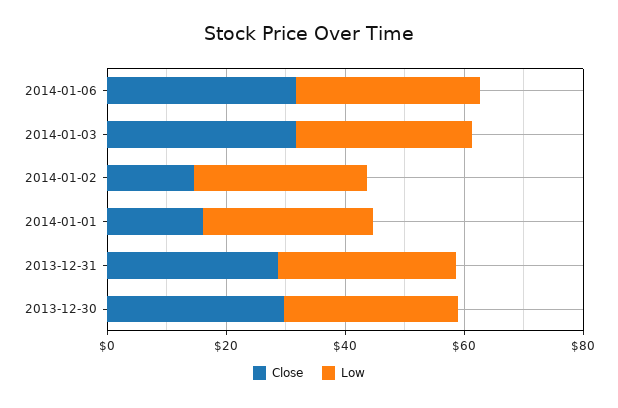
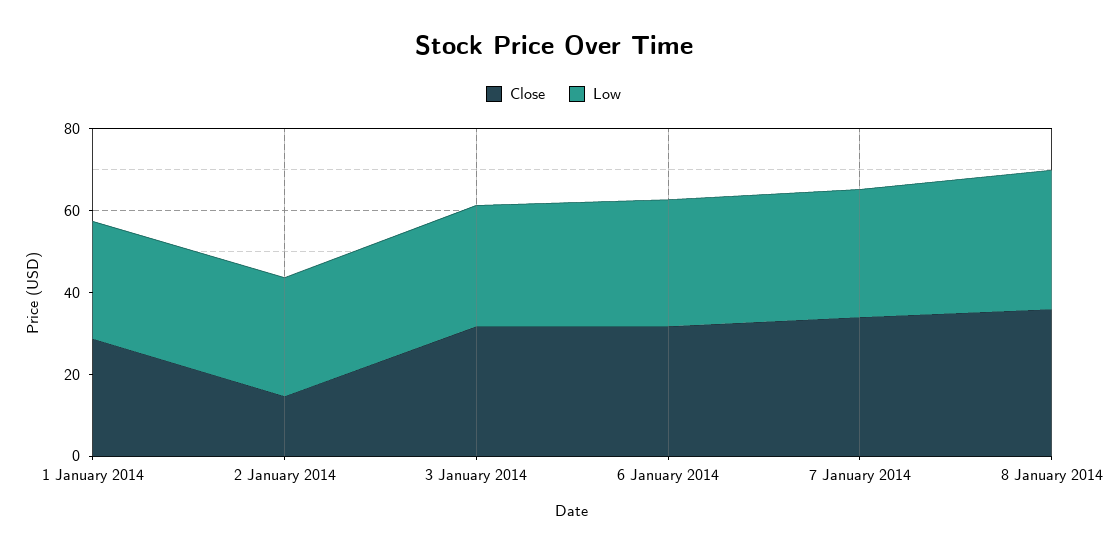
Close, 2014-01-01: 15 -> 30
Close, 2013-12-31: 30 -> none
Low, 2013-12-31: 30 -> none
Close, 2013-12-30: 30 -> none
Low, 2013-12-30: 30 -> none
Close, 7 January 2014: none -> 35
Low, 7 January 2014: none -> 30
Close, 8 January 2014: none -> 35
Low, 8 January 2014: none -> 35

